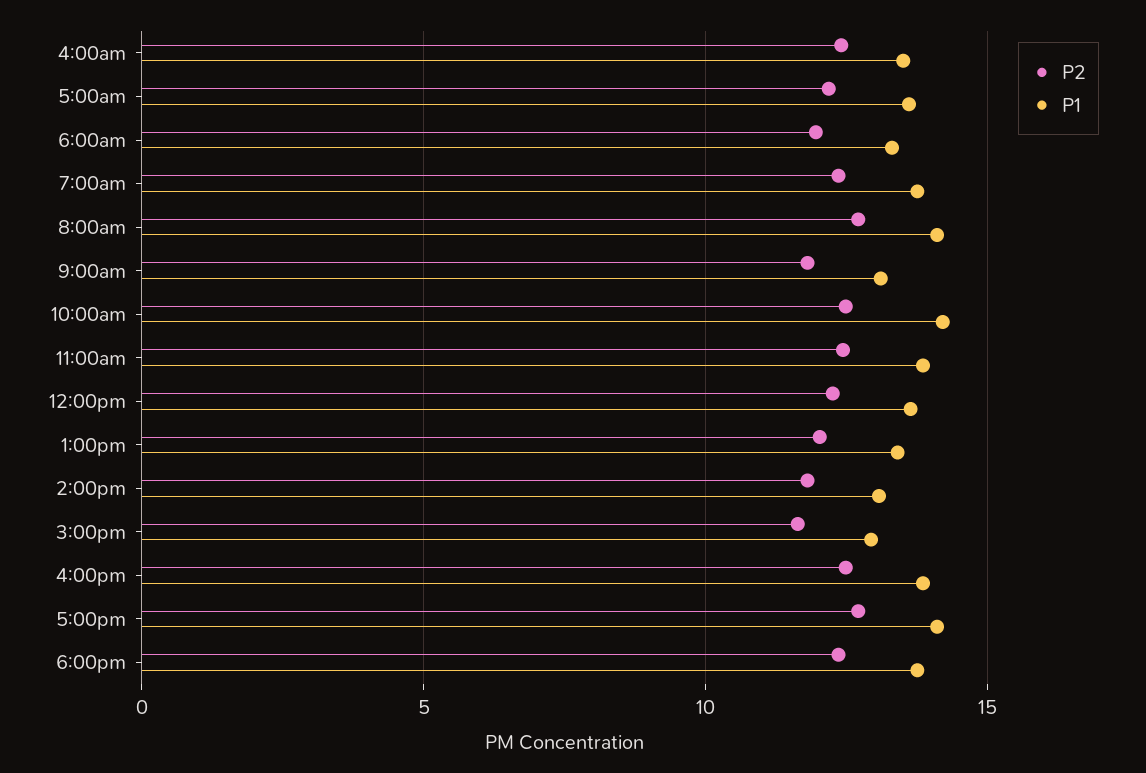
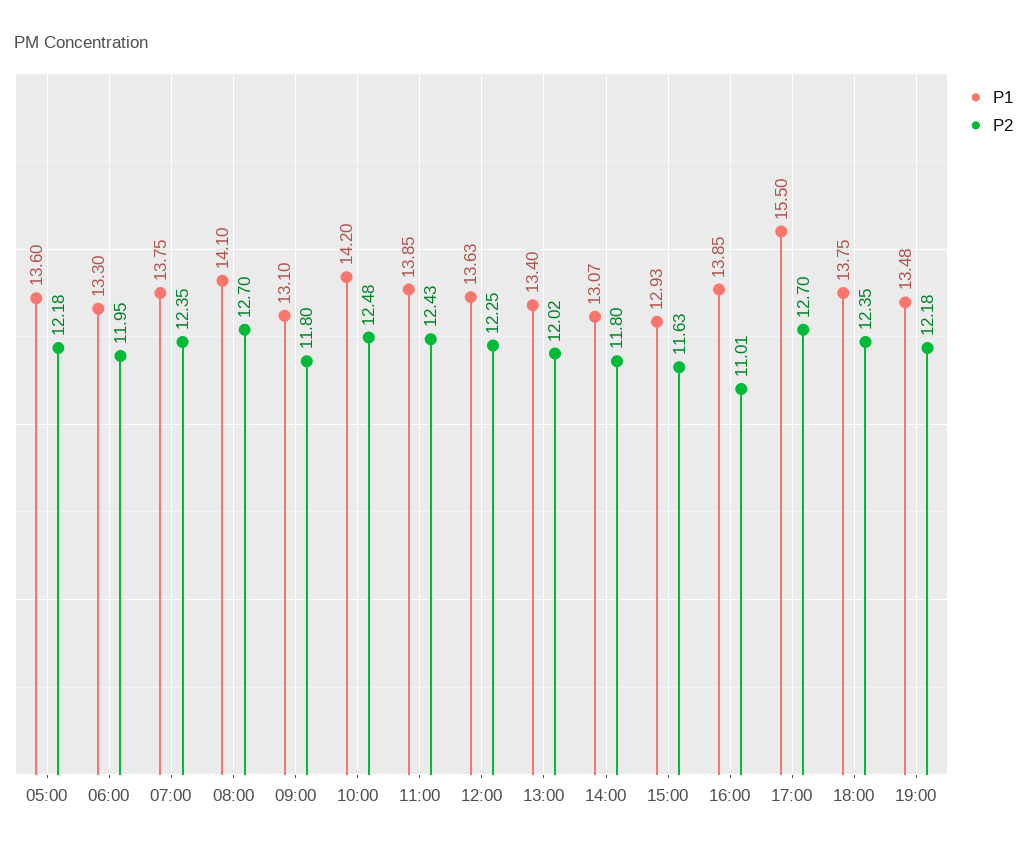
P2, 4:00am: 12.5 -> none
P1, 4:00am: 13.5 -> none
P2, 4:00pm: 12.5 -> 11.01
P1, 5:00pm: 14 -> 15.5
P1, 19:00: none -> 13.48
P2, 19:00: none -> 12.18

